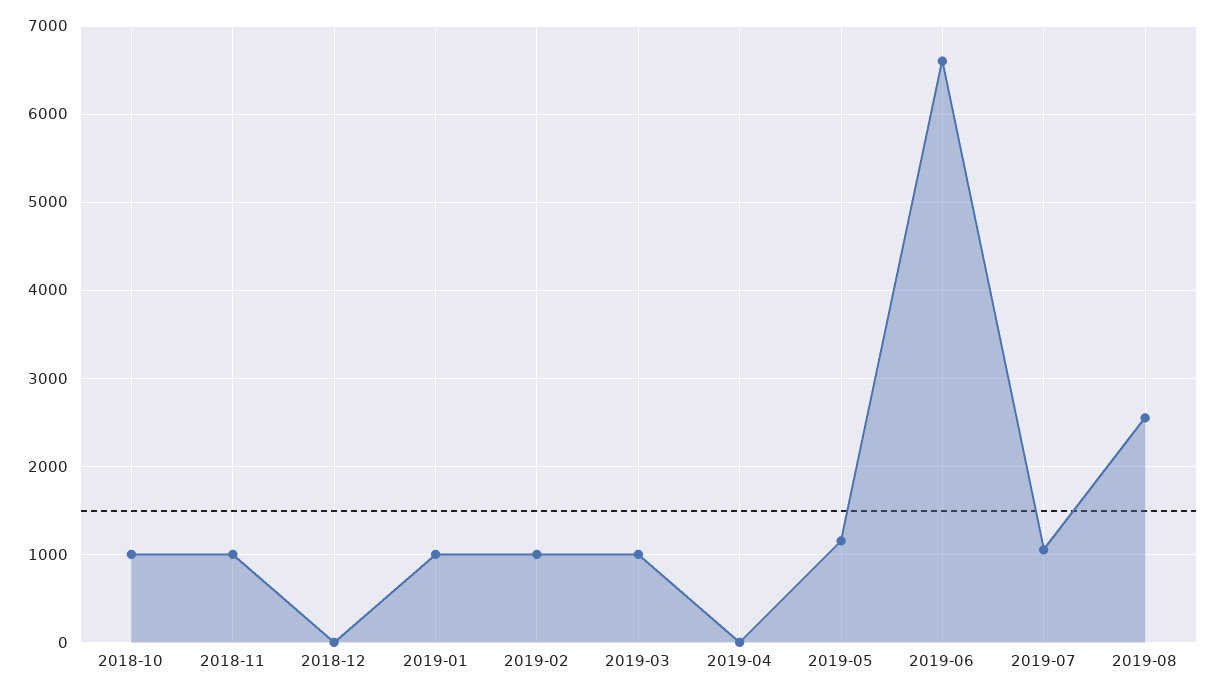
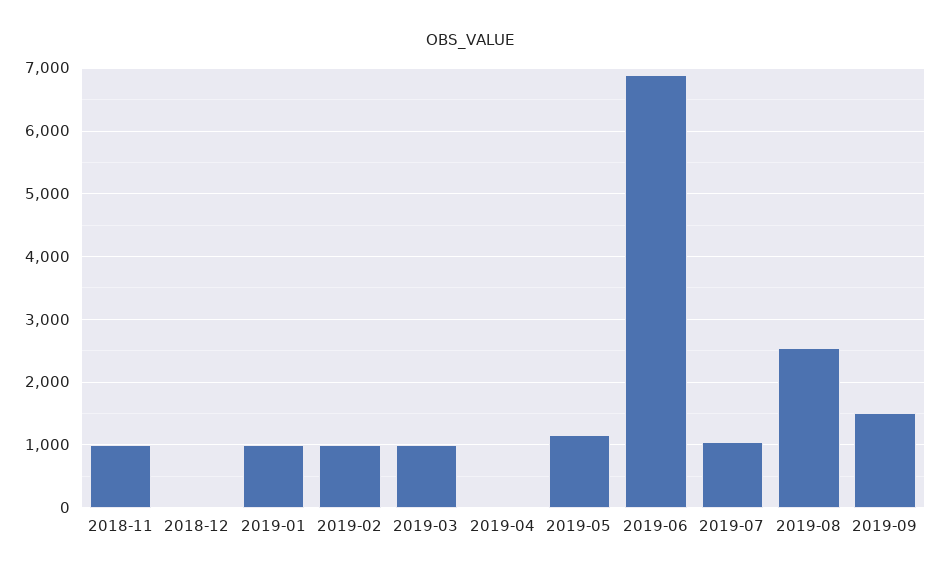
2018-10: 1000 -> none
2019-06: 6600 -> 6900
2019-09: none -> 1500

